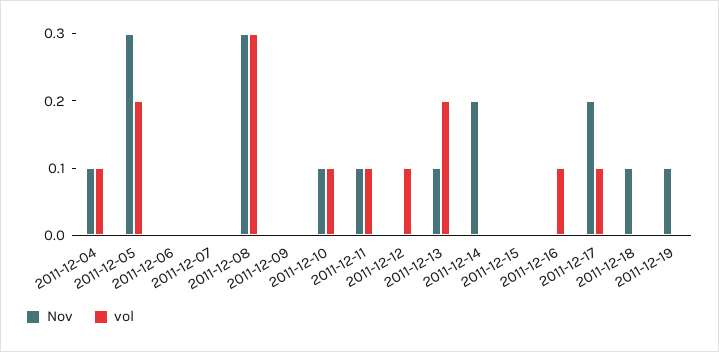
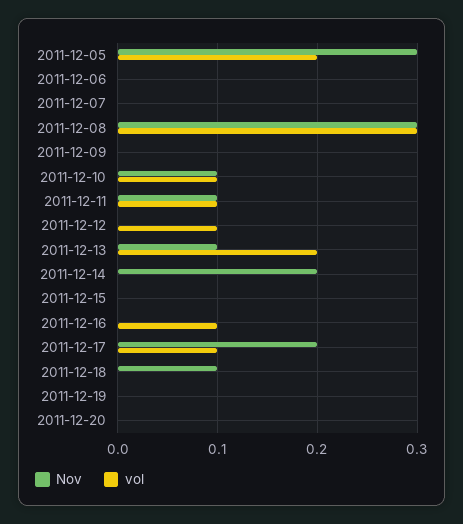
Nov, 2011-12-04: 0.1 -> none
vol, 2011-12-04: 0.1 -> none
Nov, 2011-12-19: 0.1 -> 0
Nov, 2011-12-20: none -> 0
vol, 2011-12-20: none -> 0

